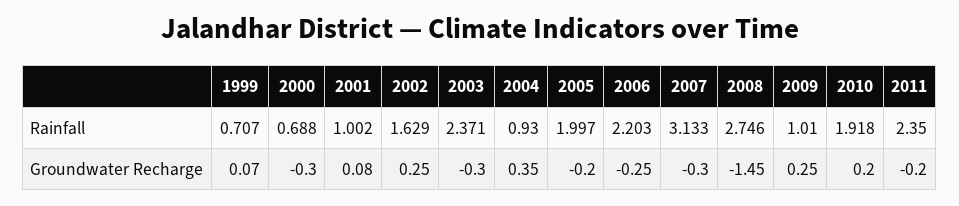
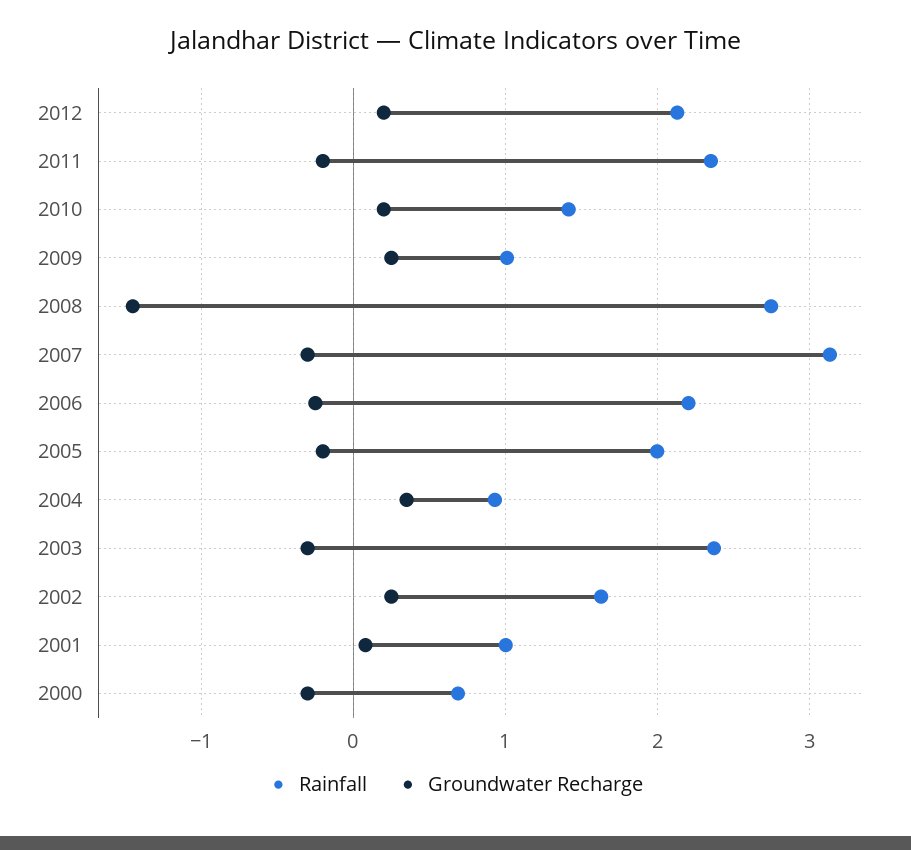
Rainfall, 1999: 0.707 -> none
Rainfall, 2010: 1.918 -> 1.4
Groundwater Recharge, 1999: 0.07 -> none
Rainfall, 2012: none -> 2.1
Groundwater Recharge, 2012: none -> 0.2

